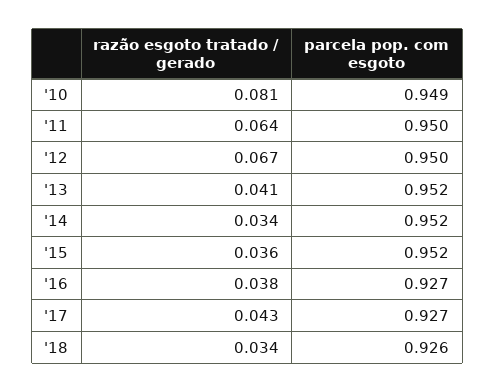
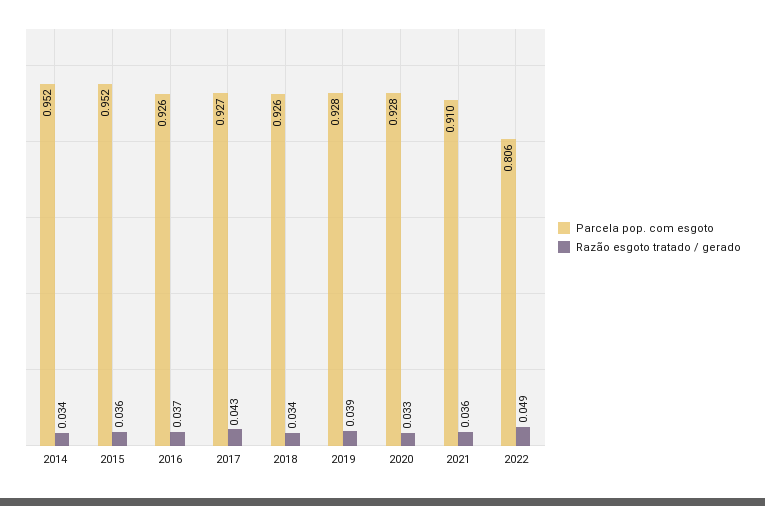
razão esgoto tratado / gerado, '10: 0.081 -> none
parcela pop. com esgoto, '10: 0.949 -> none
razão esgoto tratado / gerado, '11: 0.064 -> none
parcela pop. com esgoto, '11: 0.95 -> none
razão esgoto tratado / gerado, '12: 0.067 -> none
parcela pop. com esgoto, '12: 0.95 -> none
razão esgoto tratado / gerado, '13: 0.041 -> none
parcela pop. com esgoto, '13: 0.952 -> none
razão esgoto tratado / gerado, '16: 0.038 -> 0.037
parcela pop. com esgoto, '16: 0.927 -> 0.926
parcela pop. com esgoto, 2019: none -> 0.928
razão esgoto tratado / gerado, 2019: none -> 0.039
parcela pop. com esgoto, 2020: none -> 0.928
razão esgoto tratado / gerado, 2020: none -> 0.033
parcela pop. com esgoto, 2021: none -> 0.91
razão esgoto tratado / gerado, 2021: none -> 0.036
parcela pop. com esgoto, 2022: none -> 0.806
razão esgoto tratado / gerado, 2022: none -> 0.049

